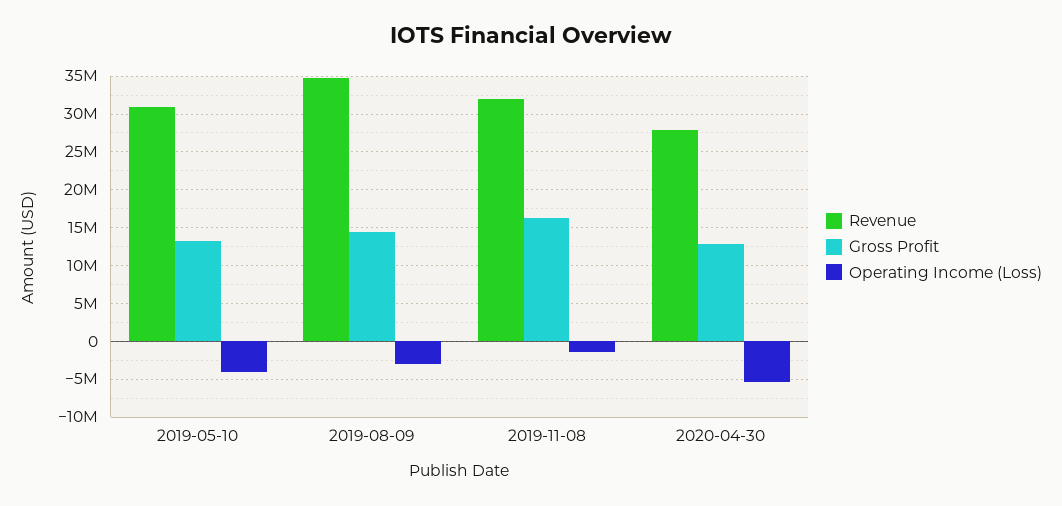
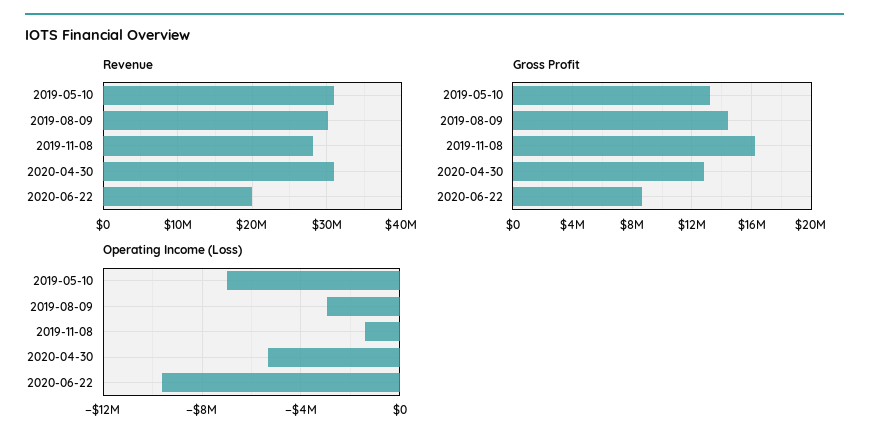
Operating Income (Loss), 2019-05-10: -4000000 -> -7000000
Revenue, 2019-08-09: 35000000 -> 30000000
Revenue, 2019-11-08: 32000000 -> 28000000
Revenue, 2020-04-30: 28000000 -> 31000000
Revenue, 2020-06-22: none -> 20000000
Gross Profit, 2020-06-22: none -> 8500000
Operating Income (Loss), 2020-06-22: none -> -9500000

